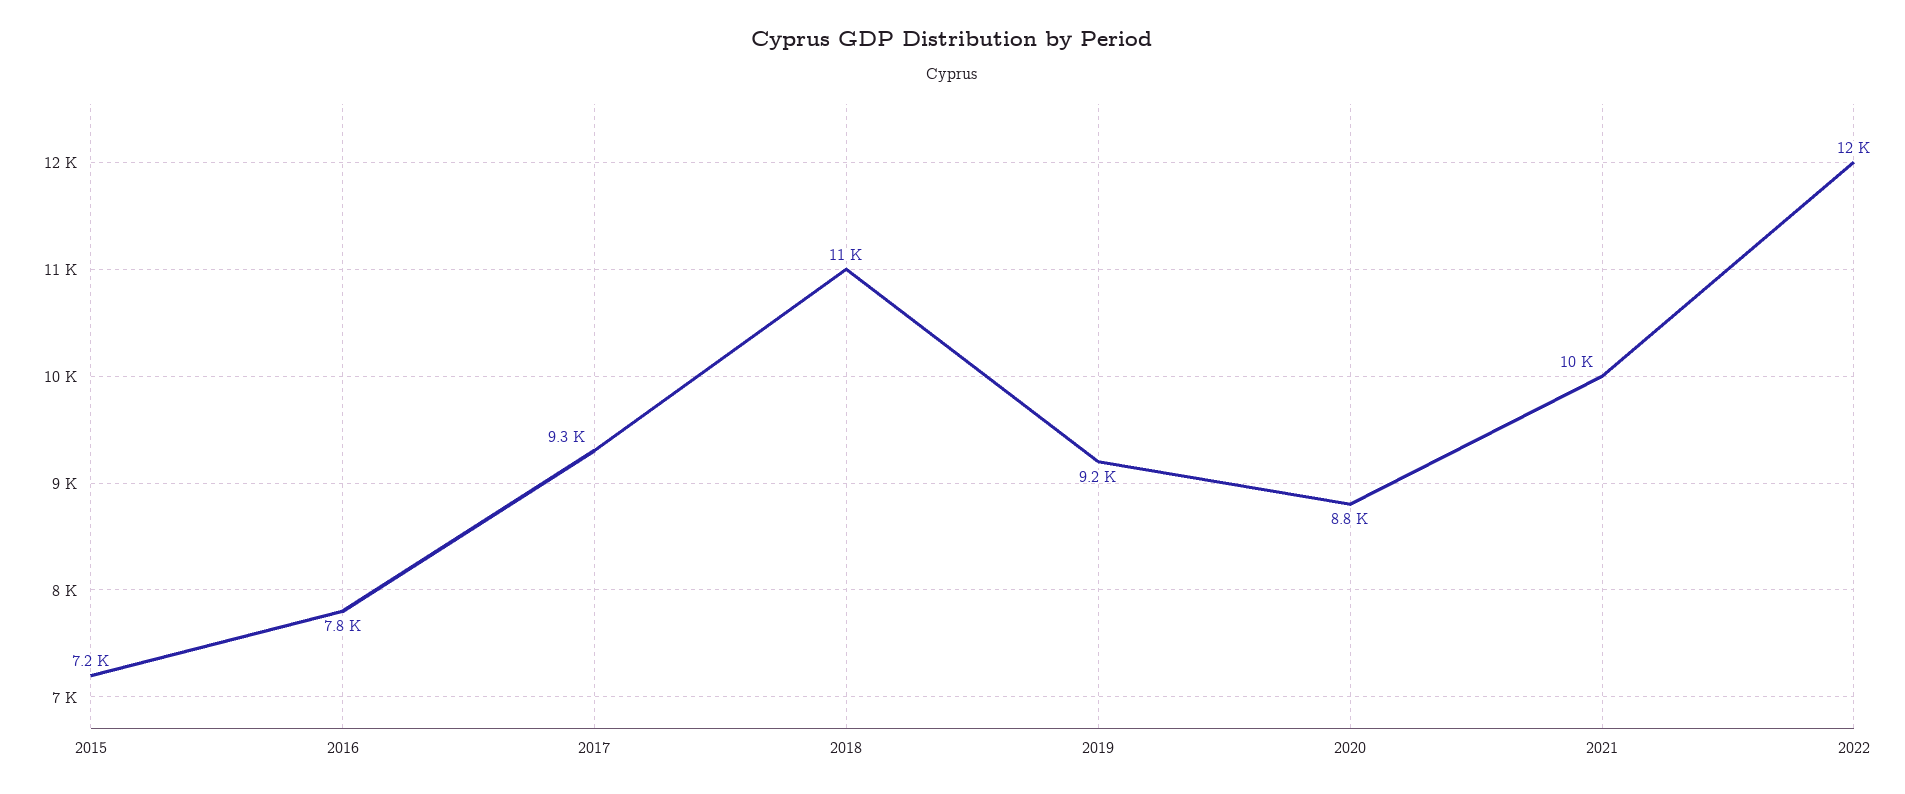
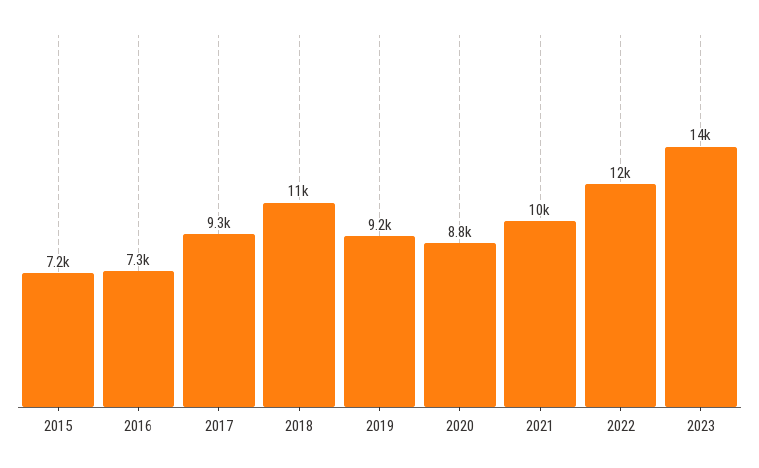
2016: 7800 -> 7300
2023: none -> 14000

